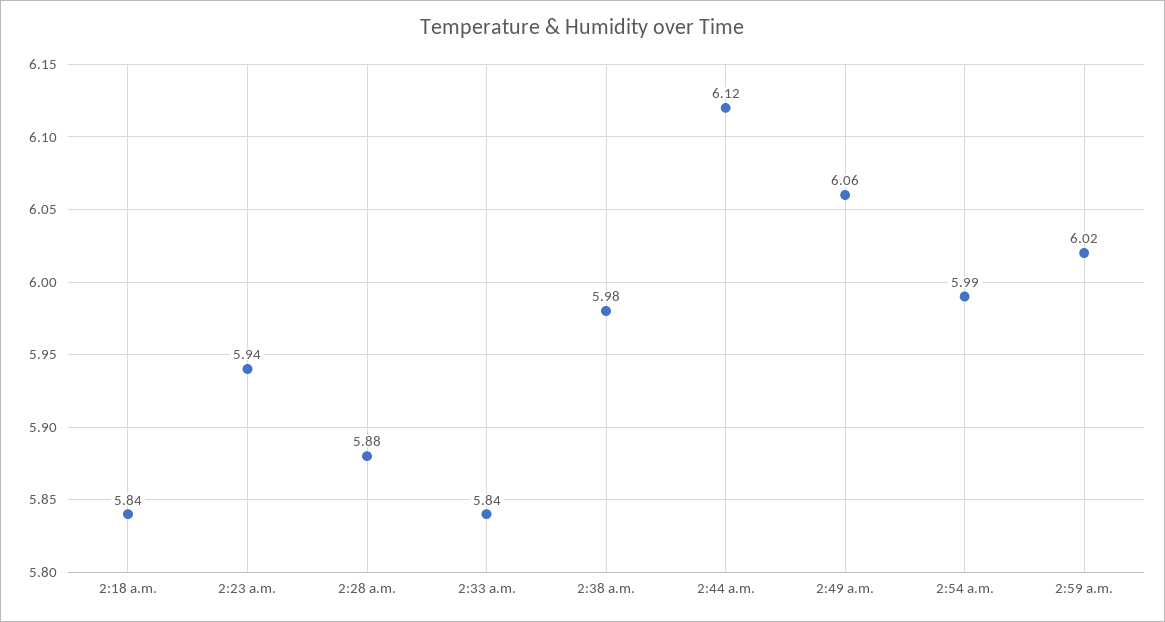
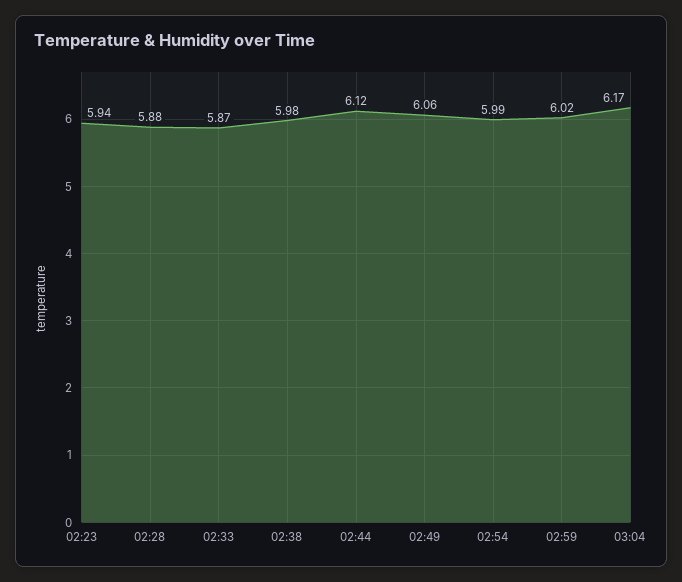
2:18 a.m.: 5.84 -> none
2:33 a.m.: 5.84 -> 5.87
03:04: none -> 6.17

